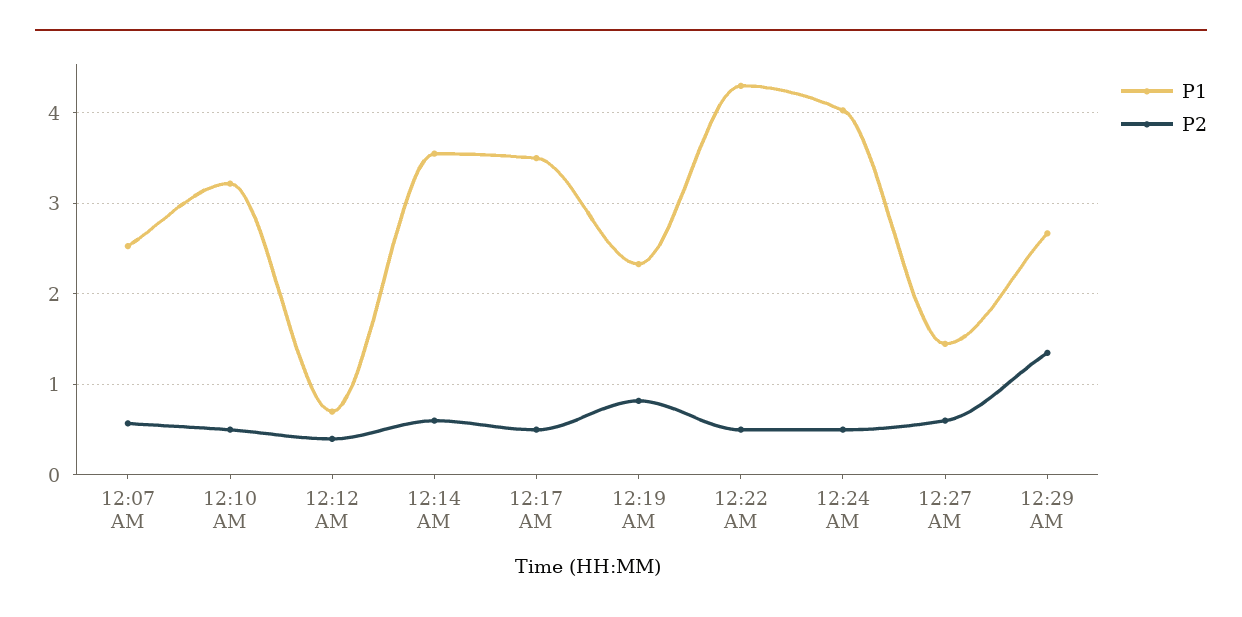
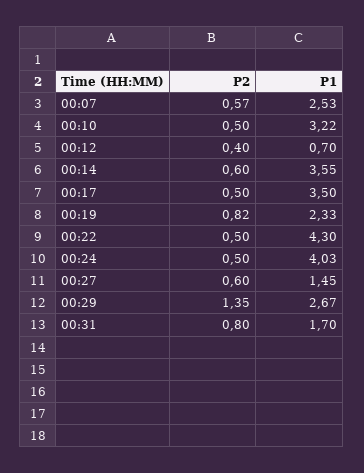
P2, 00:31: none -> 0.8
P1, 00:31: none -> 1.7

